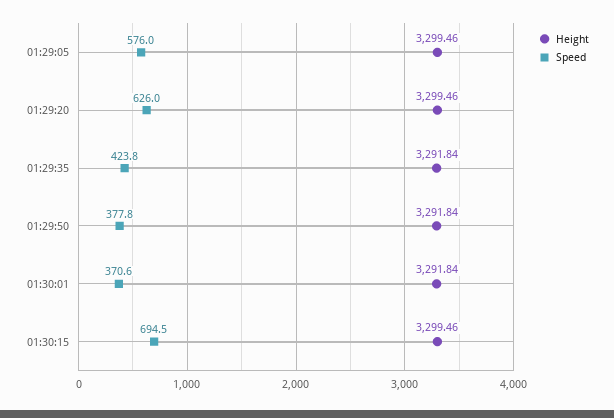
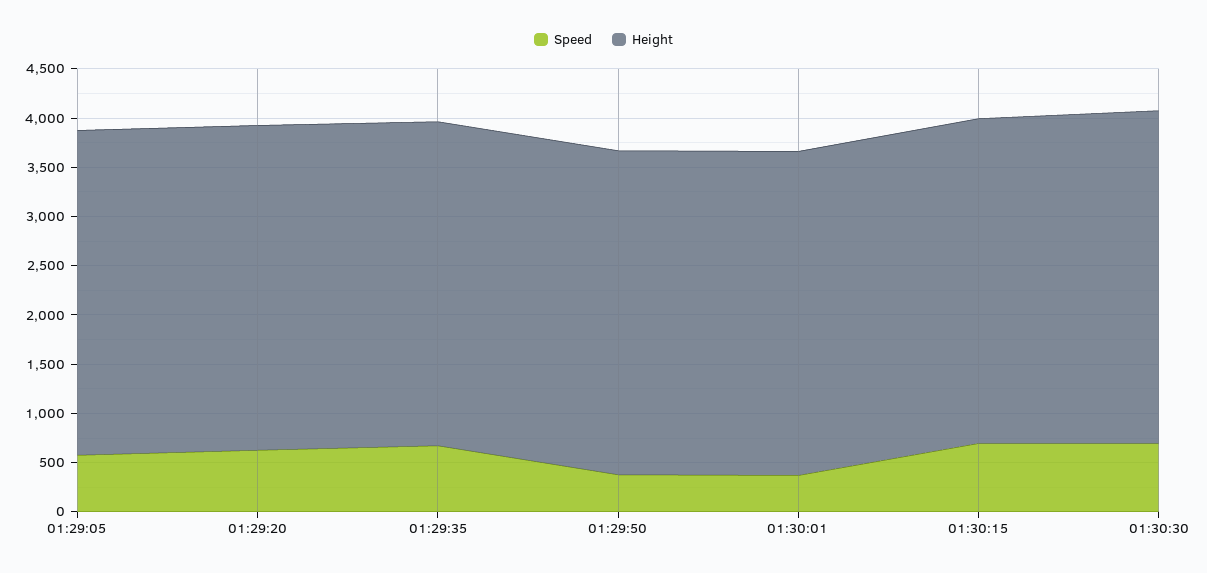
Speed, 01:29:35: 423.8 -> 700
Speed, 01:30:30: none -> 700
Height, 01:30:30: none -> 3400

